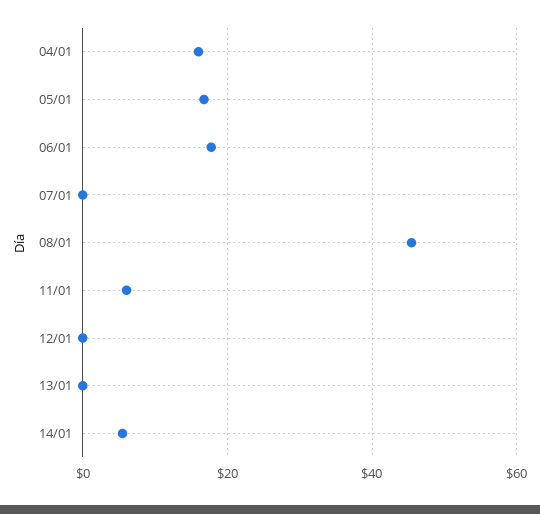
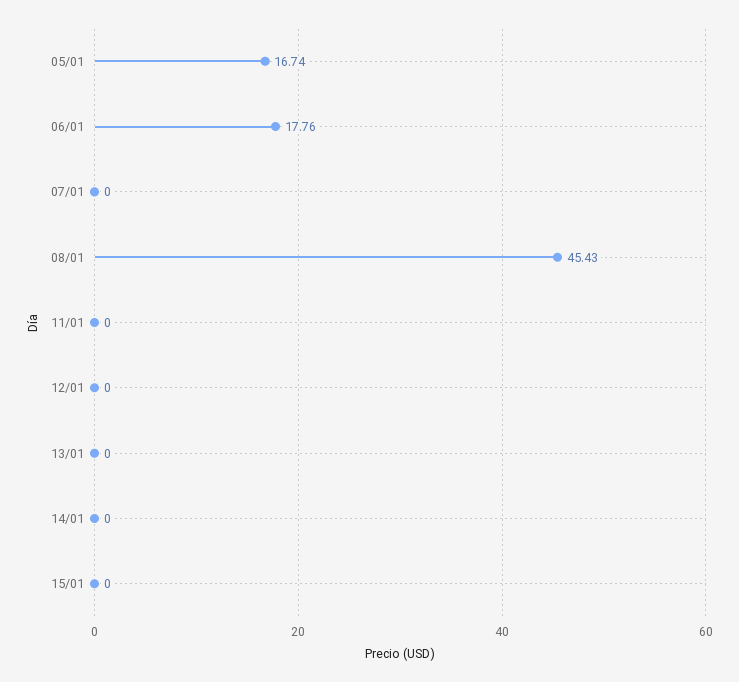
04/01: 16 -> none
11/01: 6 -> 0
14/01: 6 -> 0
15/01: none -> 0

